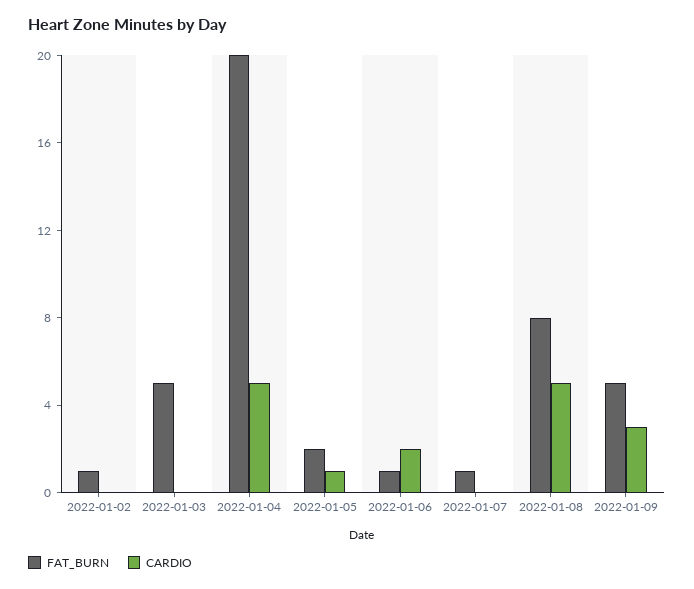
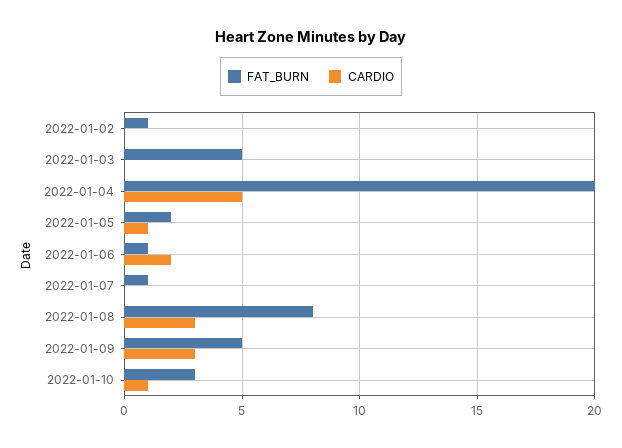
CARDIO, 2022-01-08: 5 -> 3
FAT_BURN, 2022-01-10: none -> 3
CARDIO, 2022-01-10: none -> 1

